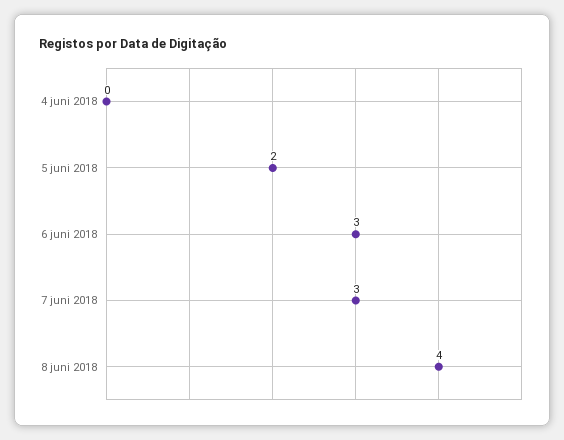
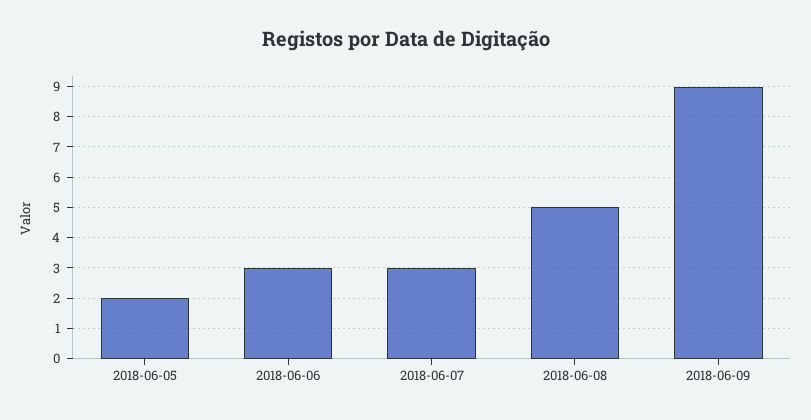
4 juni 2018: 0 -> none
8 juni 2018: 4 -> 5
2018-06-09: none -> 9

